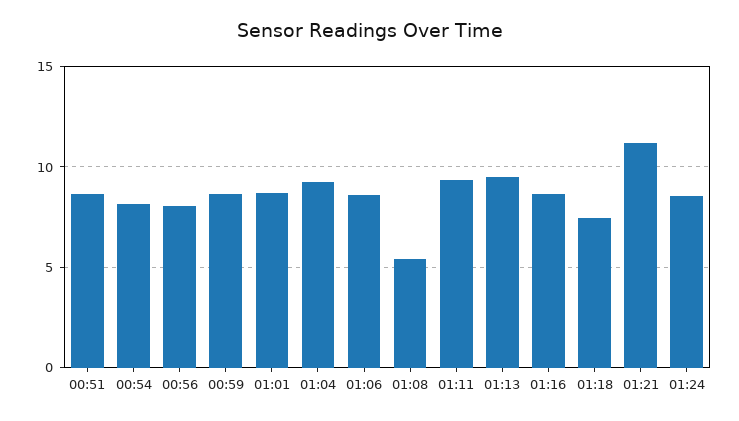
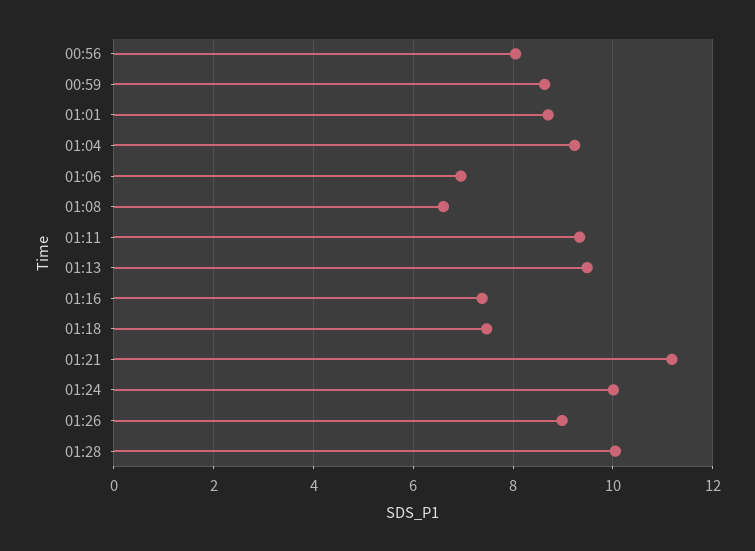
00:51: 8.5 -> none
00:54: 8 -> none
01:06: 8.5 -> 7
01:08: 5.5 -> 6.6
01:16: 8.5 -> 7.4
01:24: 8.5 -> 10
01:26: none -> 9
01:28: none -> 10

